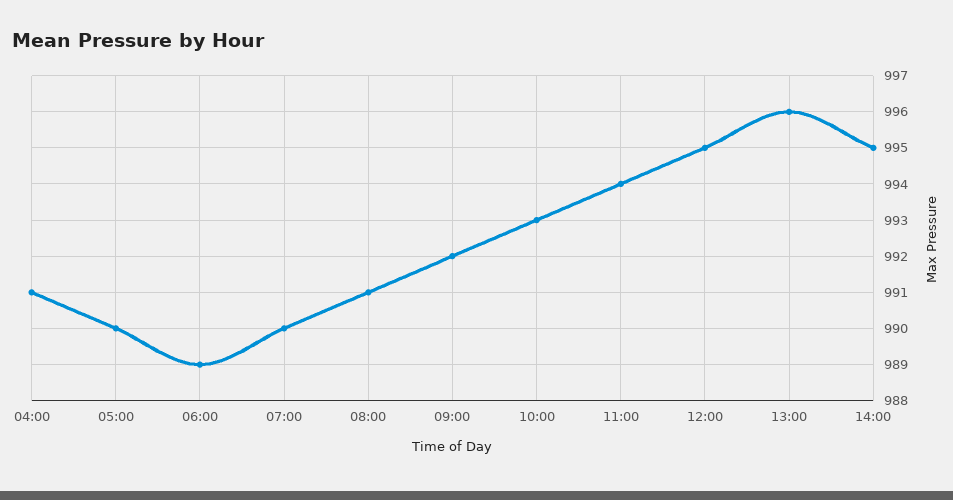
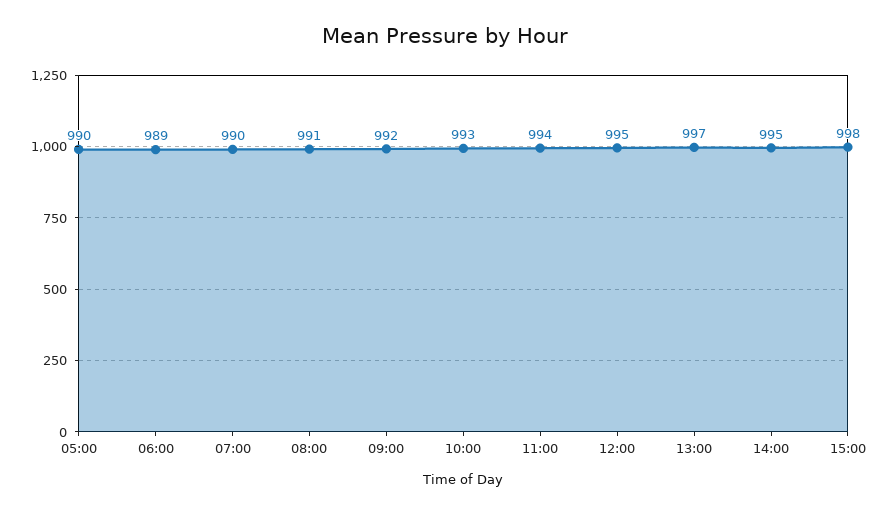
04:00: 991 -> none
13:00: 996 -> 997
15:00: none -> 998

